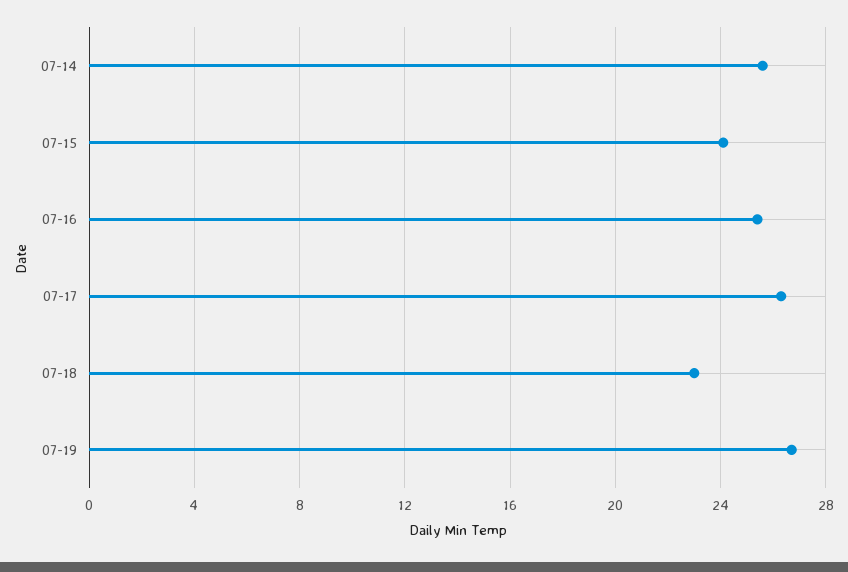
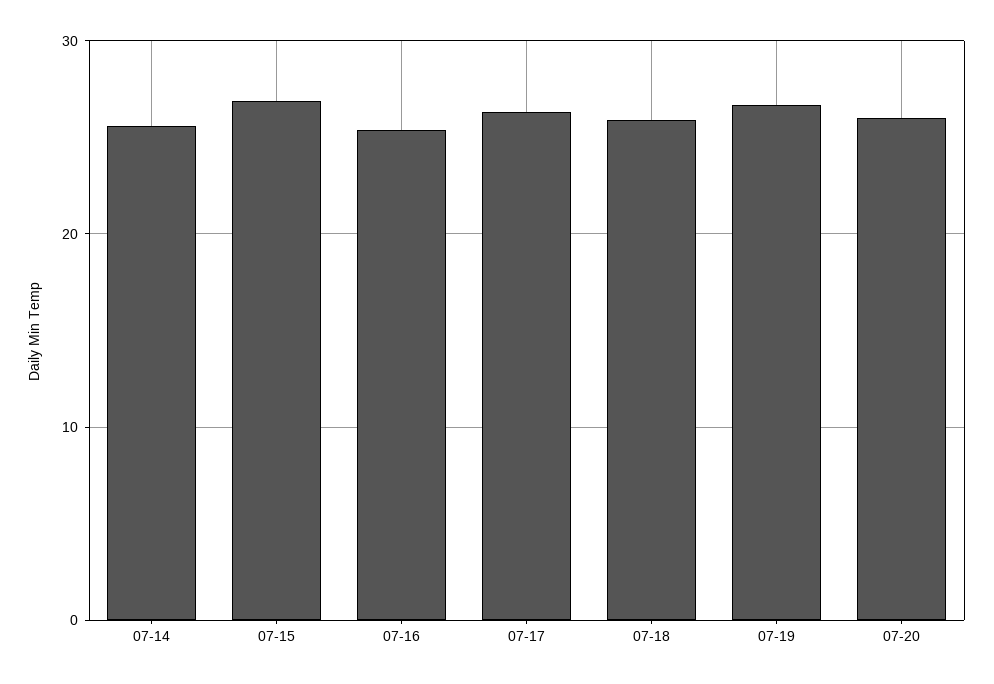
07-15: 24 -> 27
07-18: 23 -> 26
07-20: none -> 26

